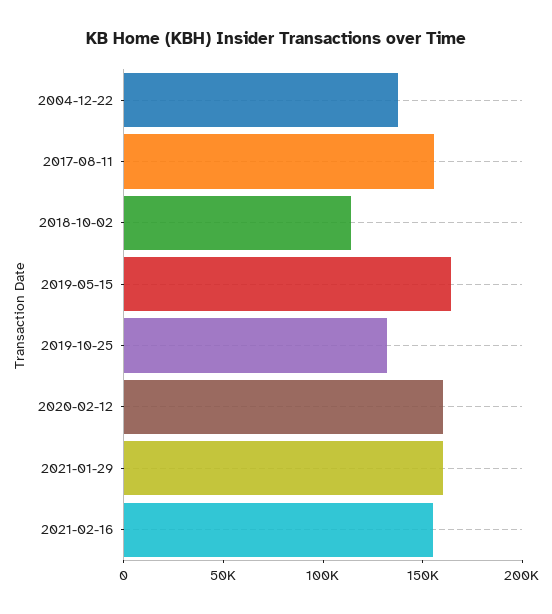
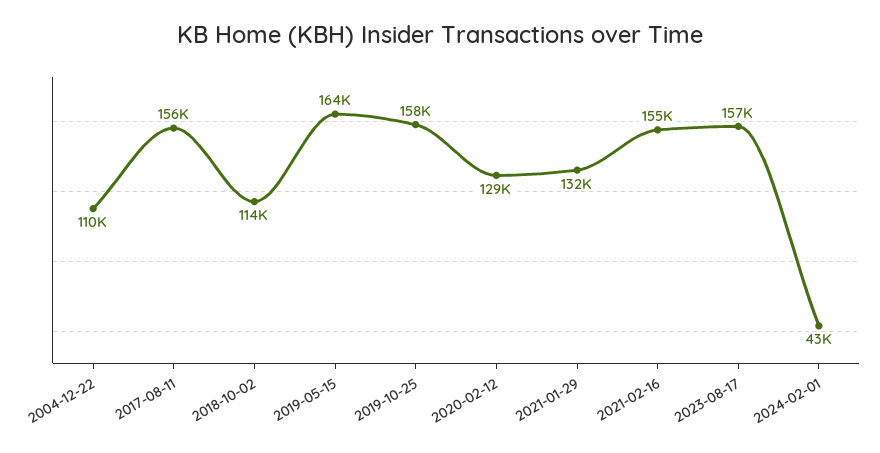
2004-12-22: 140000 -> 110000
2019-10-25: 130000 -> 158000
2020-02-12: 160000 -> 129000
2021-01-29: 160000 -> 132000
2023-08-17: none -> 157000
2024-02-01: none -> 43000

